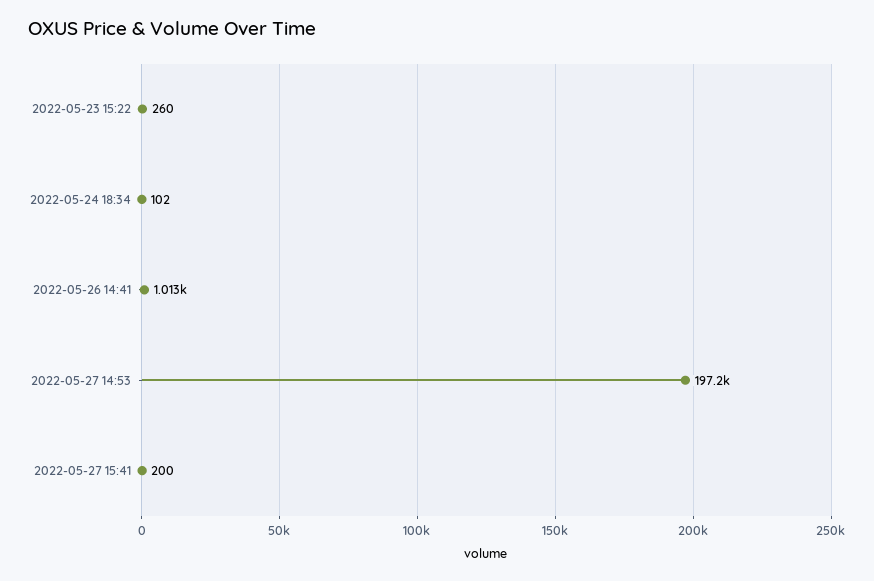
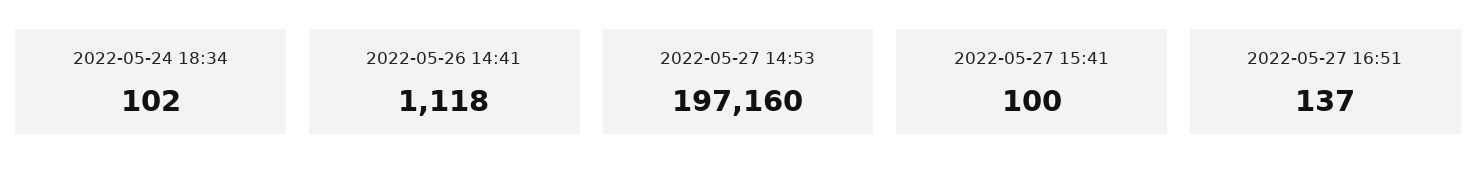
2022-05-23 15:22: 260 -> none
2022-05-26 14:41: 1013 -> 1118
2022-05-27 15:41: 200 -> 100
2022-05-27 16:51: none -> 137

